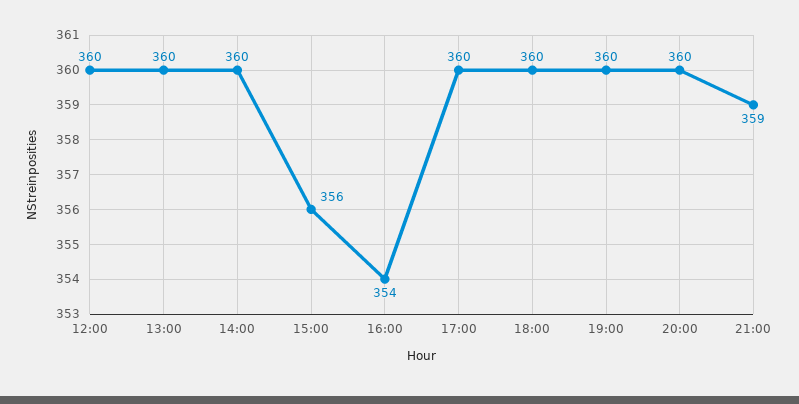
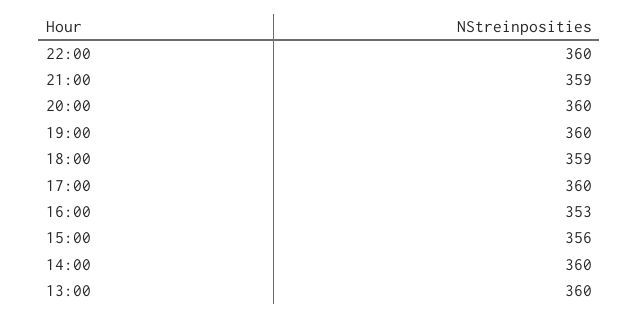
12:00: 360 -> none
16:00: 354 -> 353
18:00: 360 -> 359
22:00: none -> 360

